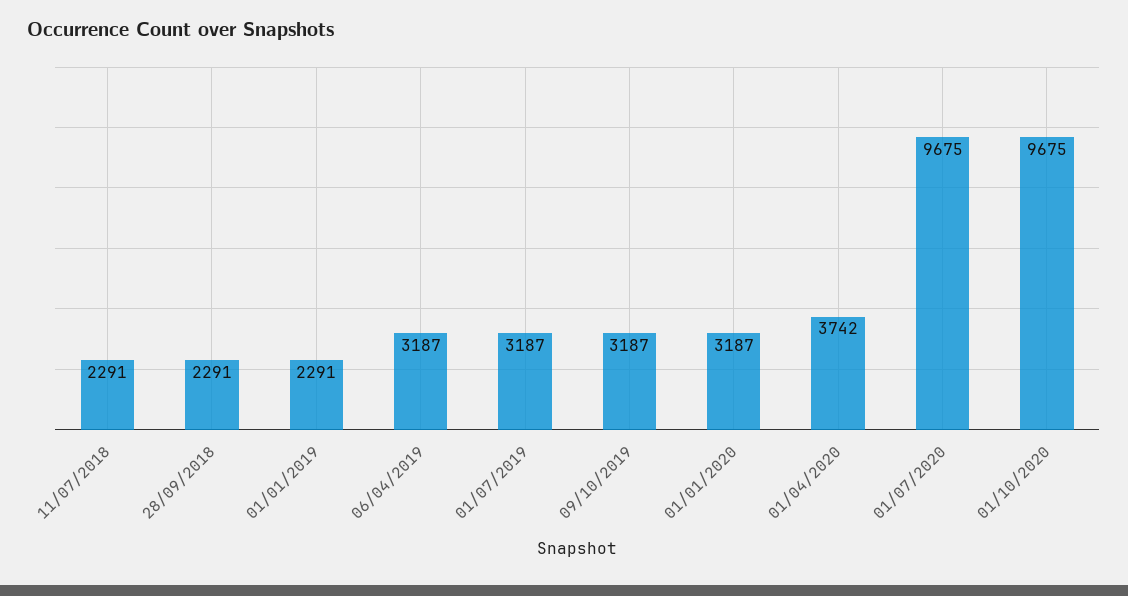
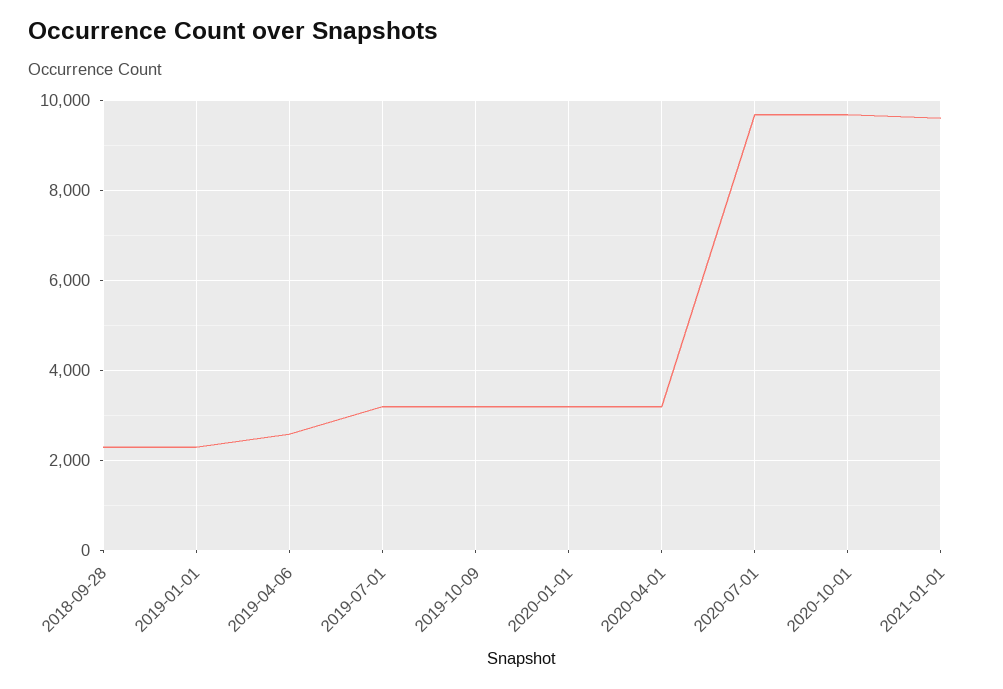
11/07/2018: 2291 -> none
06/04/2019: 3187 -> 2600
01/04/2020: 3742 -> 3200
2021-01-01: none -> 9600

